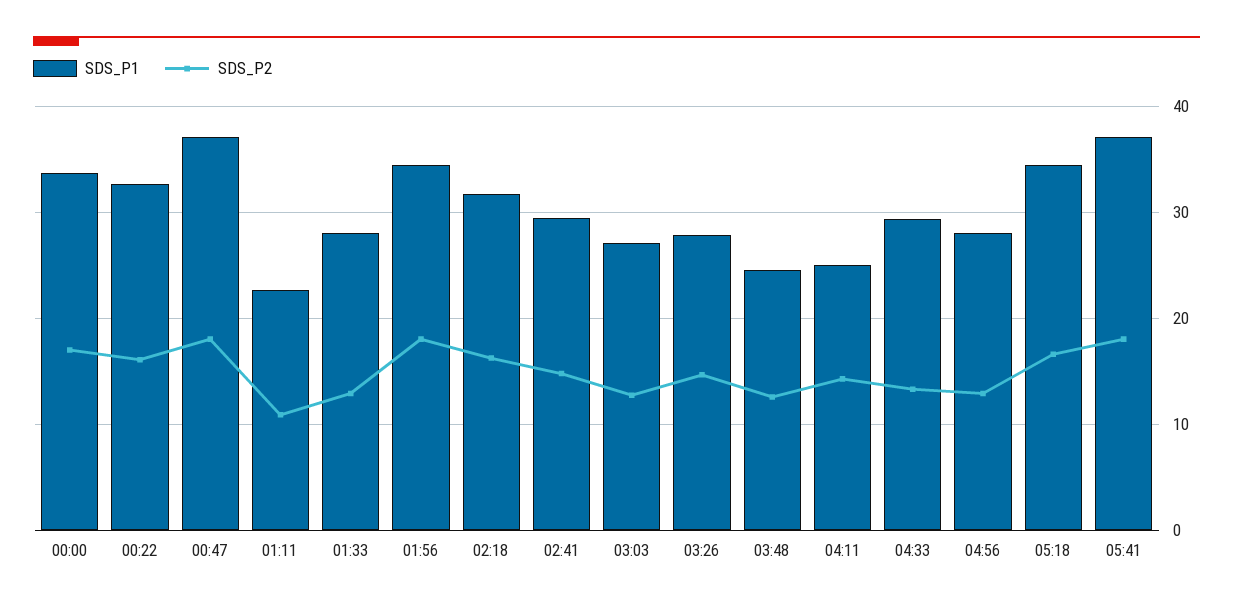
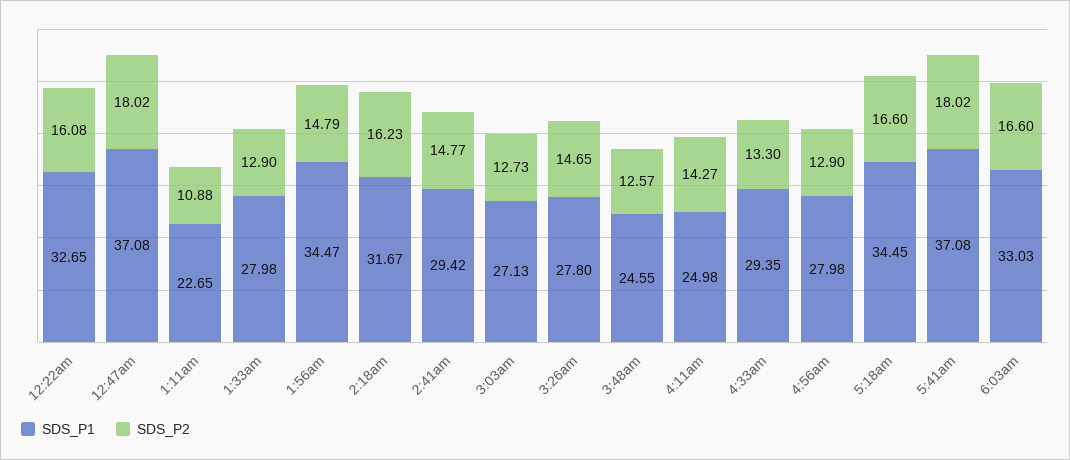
SDS_P1, 00:00: 34 -> none
SDS_P2, 00:00: 17 -> none
SDS_P2, 01:56: 18 -> 14.79
SDS_P1, 6:03am: none -> 33.03
SDS_P2, 6:03am: none -> 16.6

